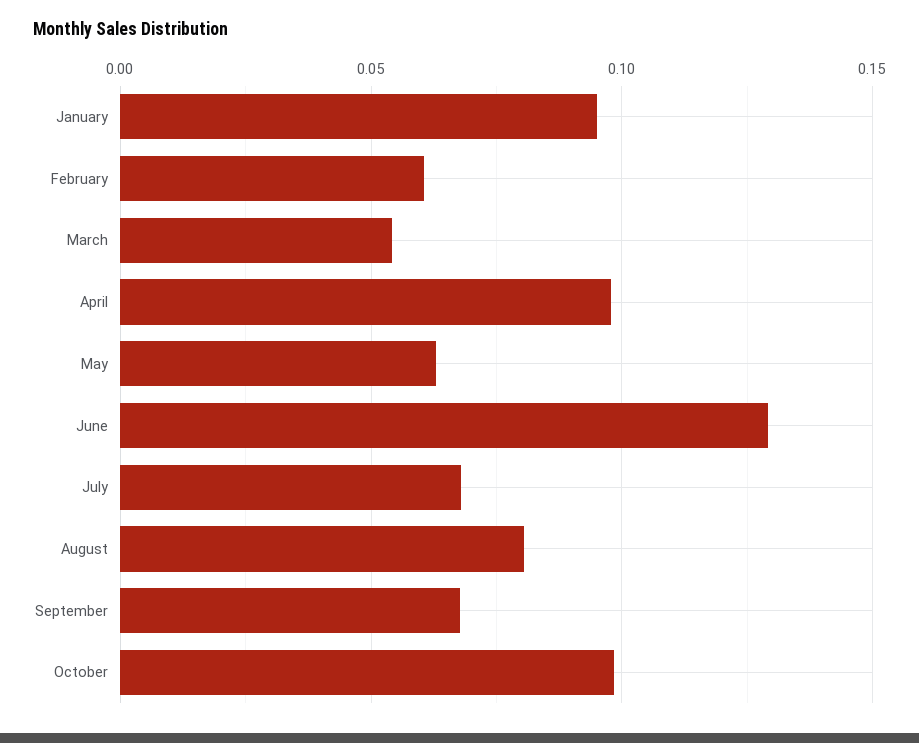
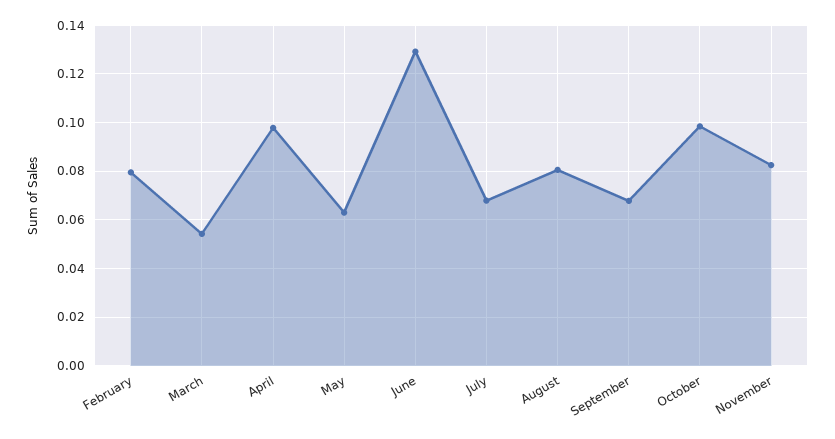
January: 0.095 -> none
February: 0.06 -> 0.08
November: none -> 0.0825

